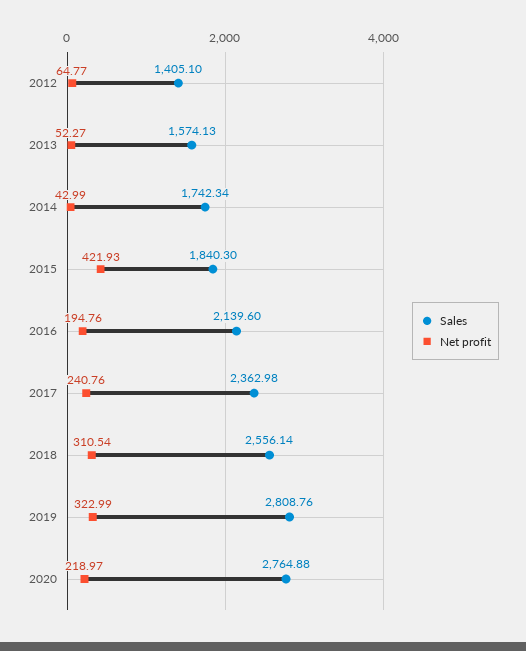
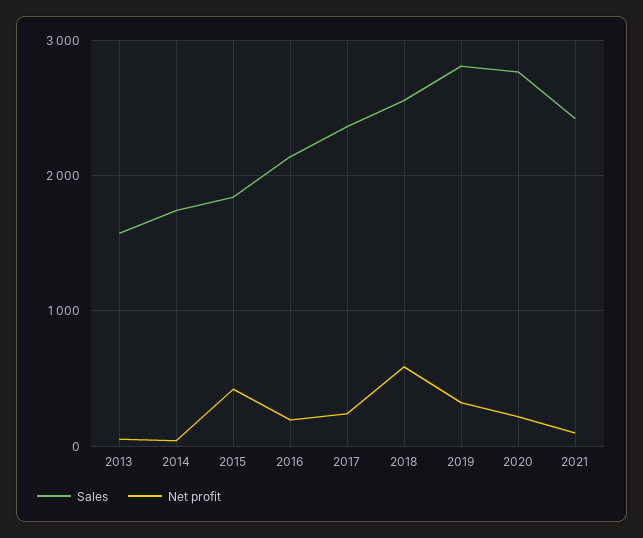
Sales, 2012: 1405.1 -> none
Net profit, 2012: 64.77 -> none
Net profit, 2018: 310.54 -> 600
Sales, 2021: none -> 2400
Net profit, 2021: none -> 100

